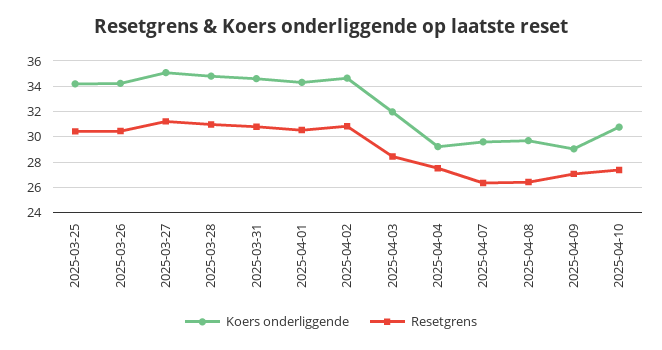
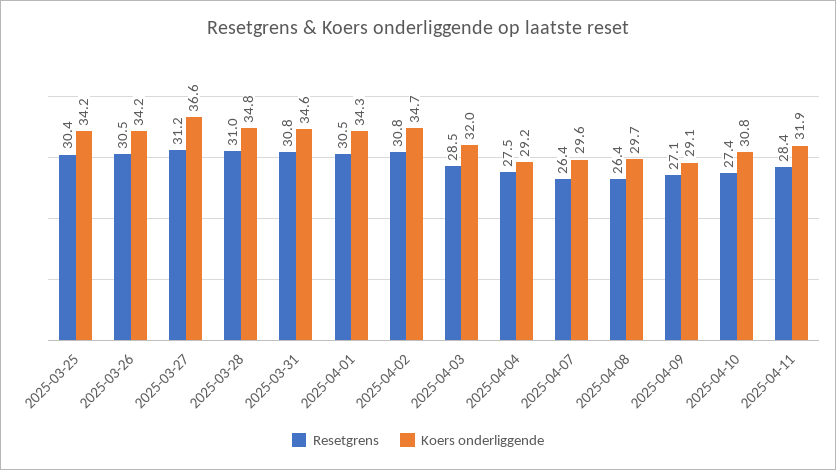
Koers onderliggende, 2025-03-27: 35 -> 36.6
Resetgrens, 2025-04-11: none -> 28.4
Koers onderliggende, 2025-04-11: none -> 31.9

